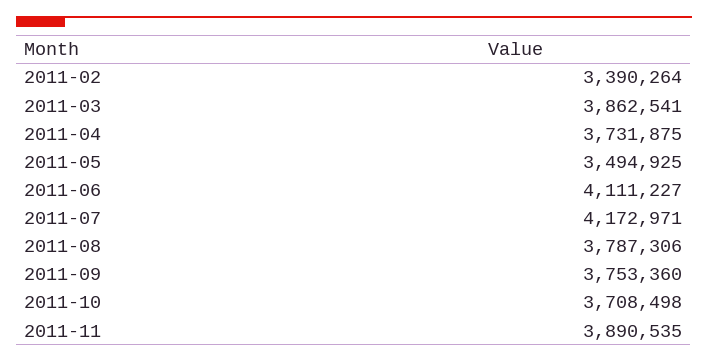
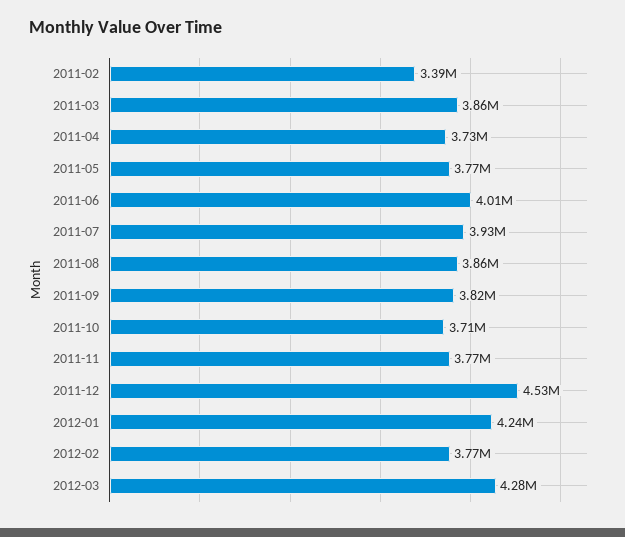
2011-05: 3494925 -> 3770000
2011-06: 4111227 -> 4010000
2011-07: 4172971 -> 3930000
2011-08: 3787306 -> 3860000
2011-09: 3753360 -> 3820000
2011-11: 3890535 -> 3770000
2011-12: none -> 4530000
2012-01: none -> 4240000
2012-02: none -> 3770000
2012-03: none -> 4280000

